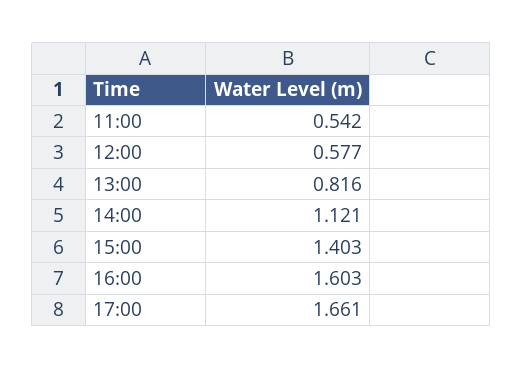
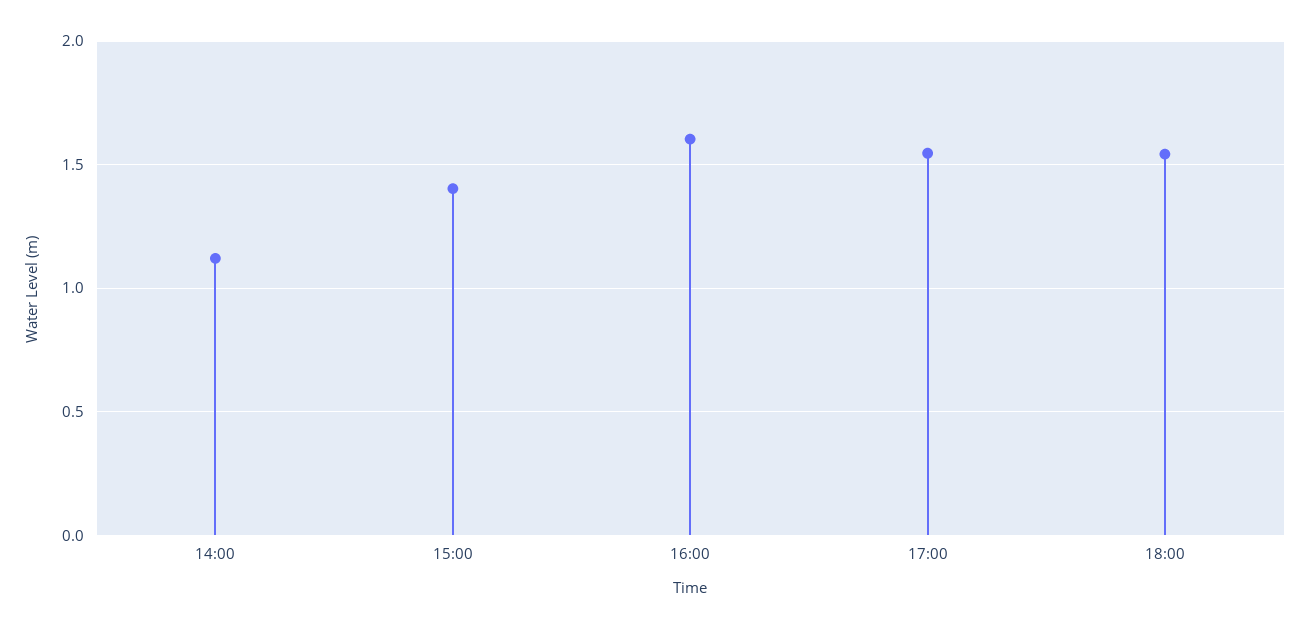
11:00: 0.542 -> none
12:00: 0.577 -> none
13:00: 0.816 -> none
17:00: 1.661 -> 1.55
18:00: none -> 1.55

